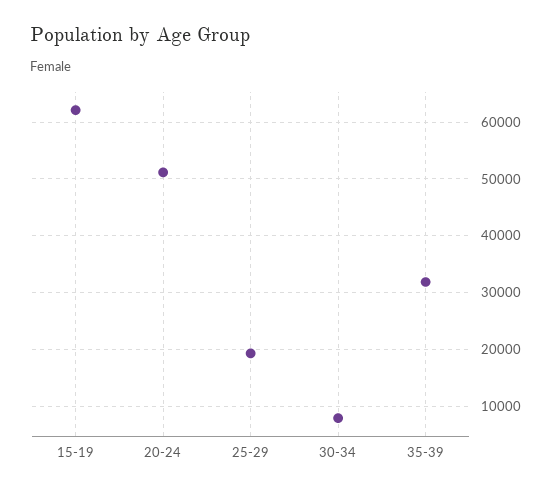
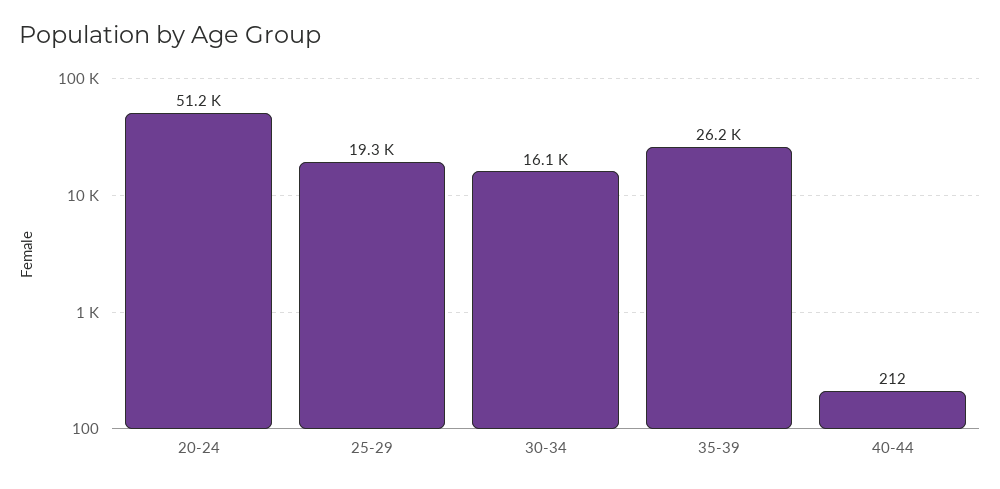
15-19: 62000 -> none
30-34: 8000 -> 16100
35-39: 32000 -> 26200
40-44: none -> 212

